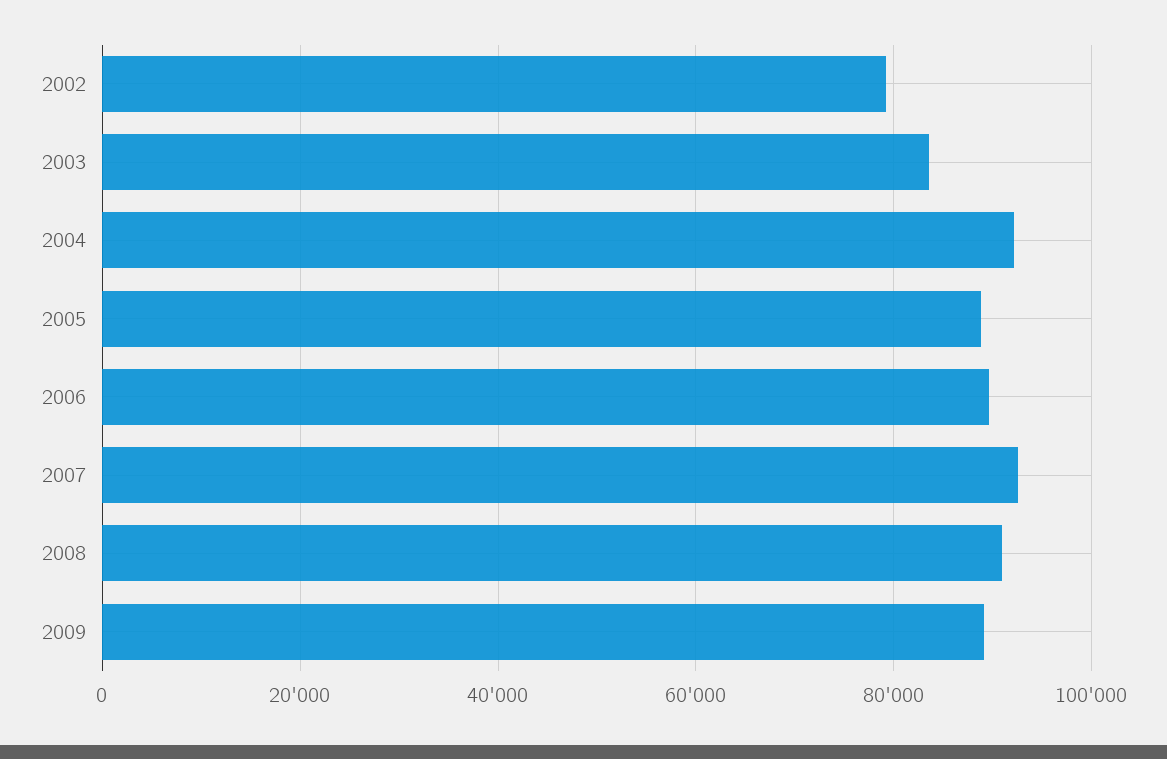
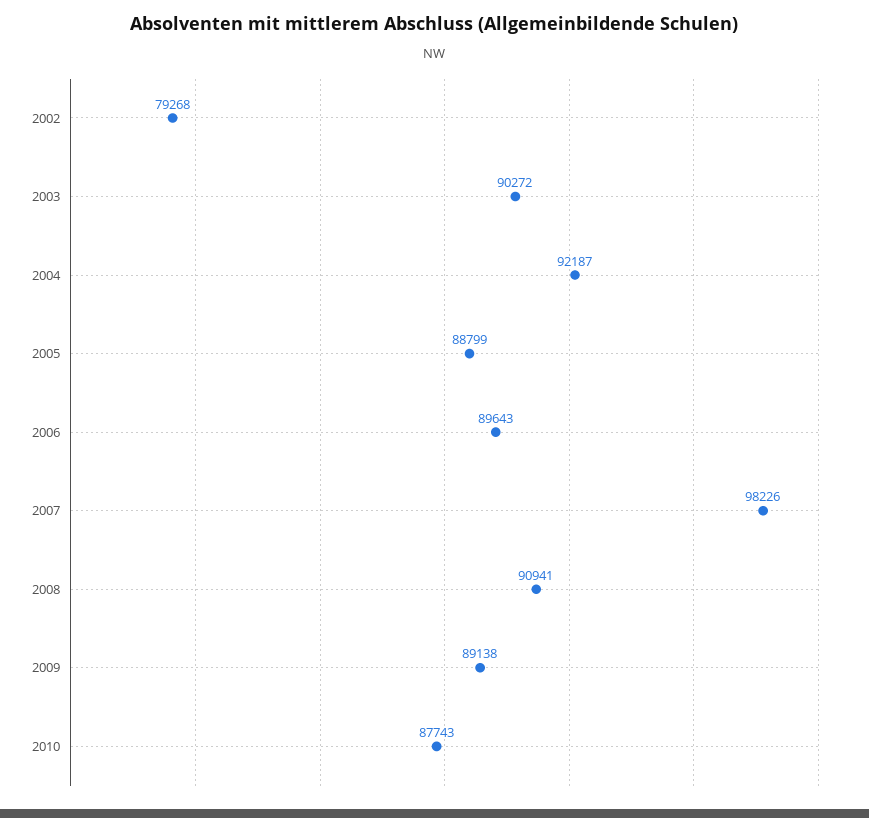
2003: 84000 -> 90272
2007: 92000 -> 98226
2010: none -> 87743

